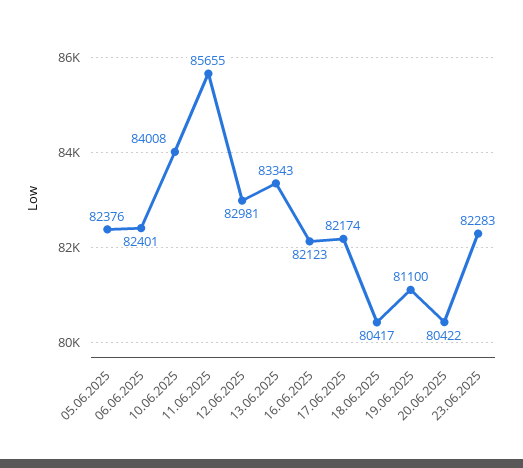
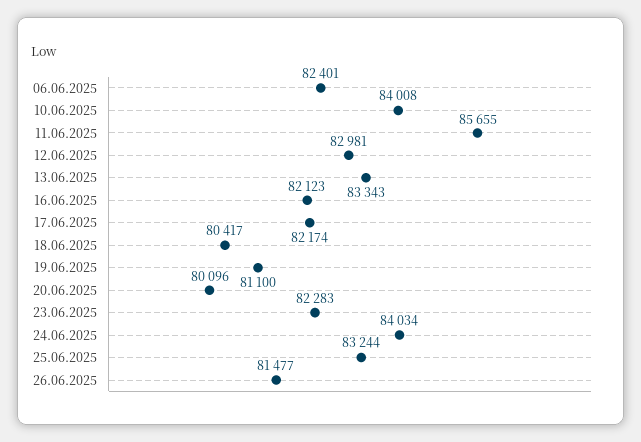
05.06.2025: 82376 -> none
20.06.2025: 80422 -> 80096
24.06.2025: none -> 84034
25.06.2025: none -> 83244
26.06.2025: none -> 81477

